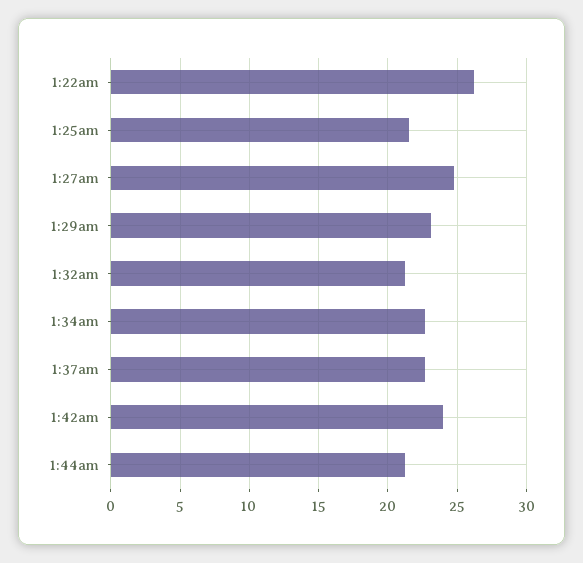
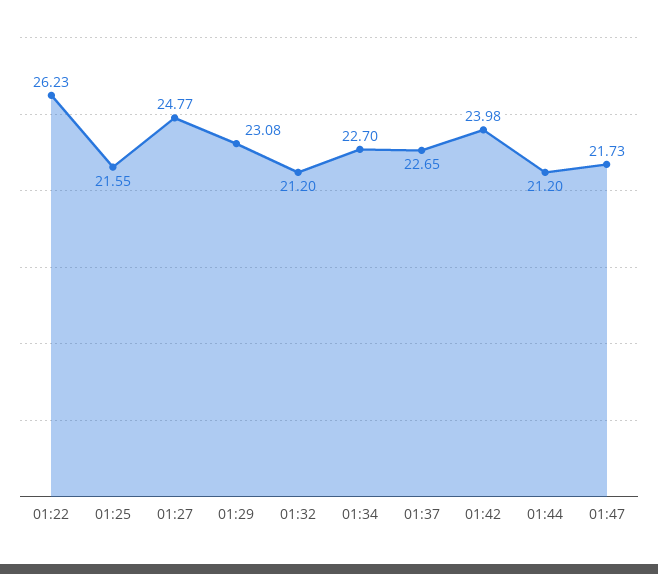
01:47: none -> 21.73

